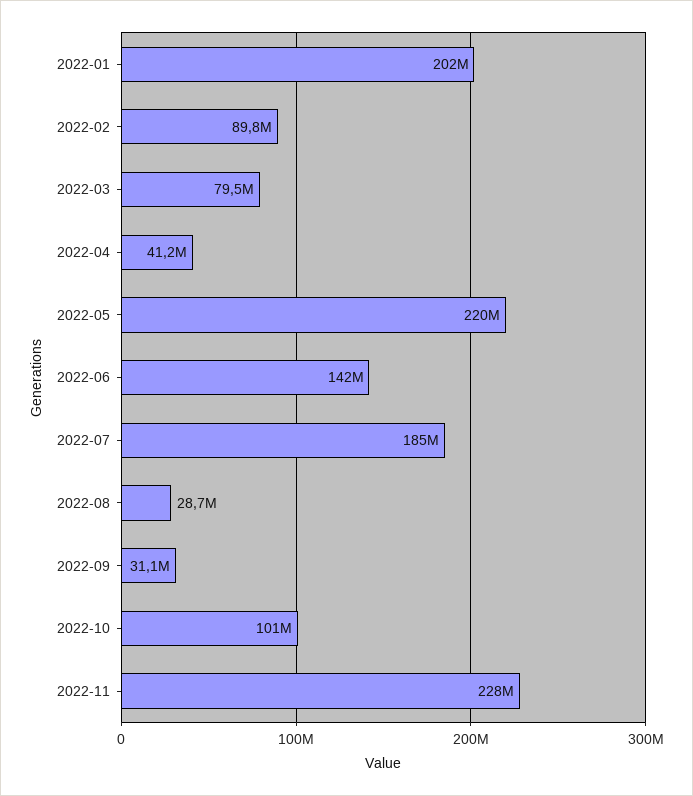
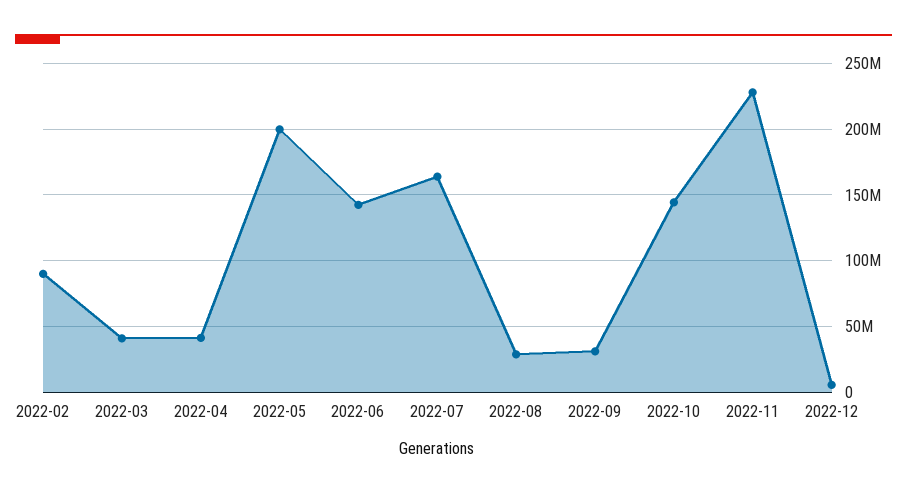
2022-01: 202000000 -> none
2022-03: 79500000 -> 40000000
2022-05: 220000000 -> 200000000
2022-07: 185000000 -> 165000000
2022-10: 101000000 -> 145000000
2022-12: none -> 5000000

